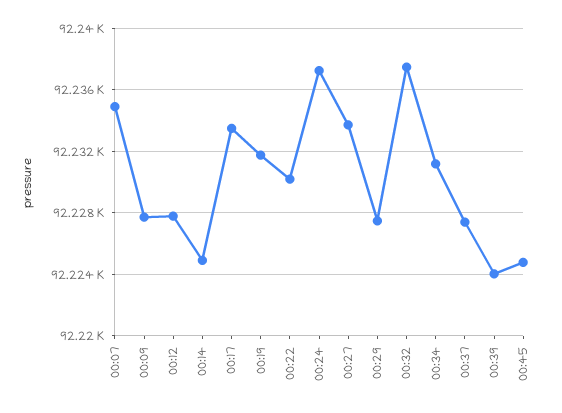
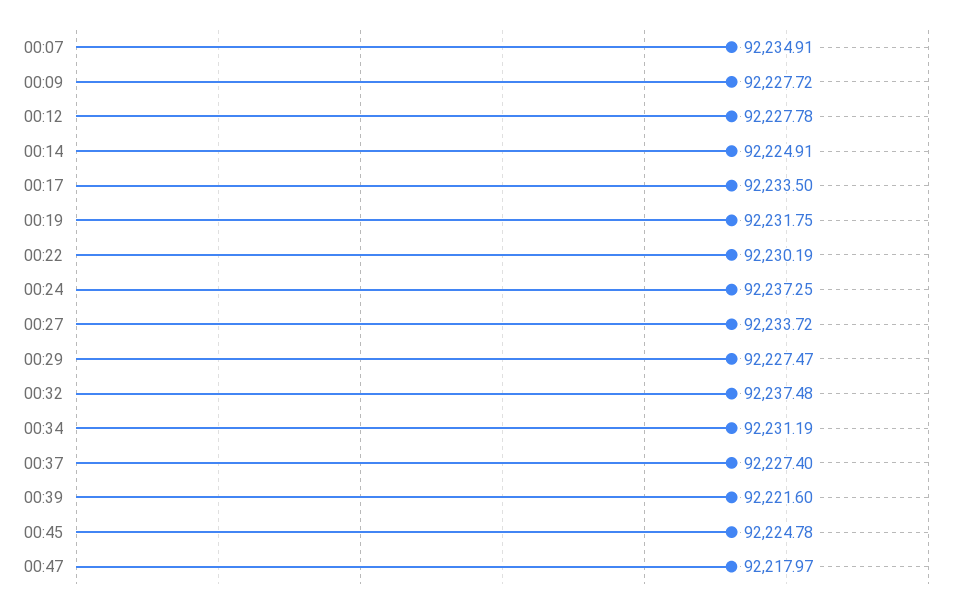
00:39: 92224 -> 92221.6
00:47: none -> 92217.97

